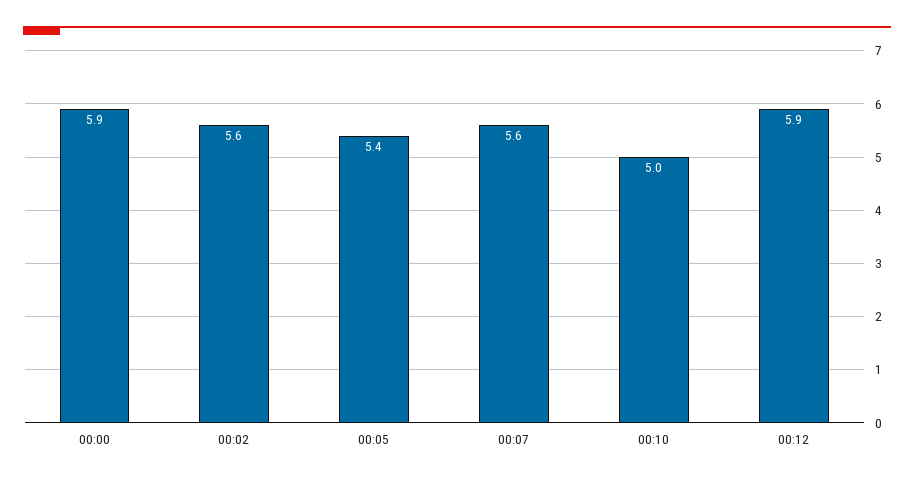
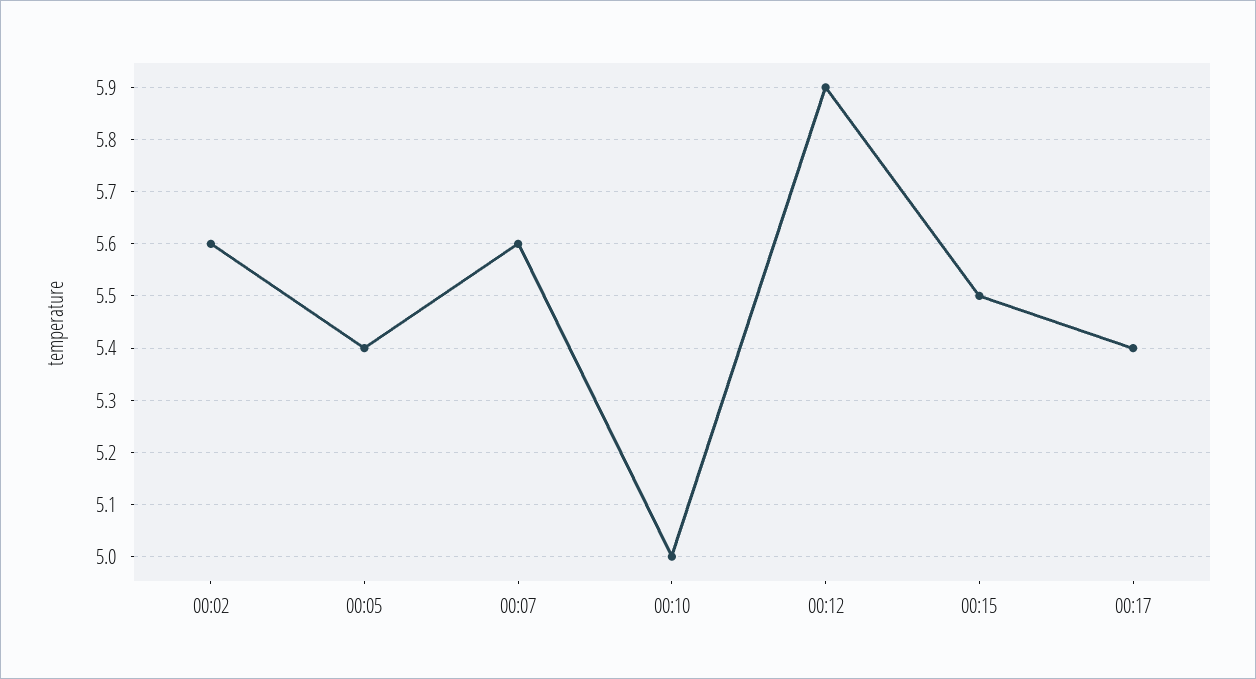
00:00: 5.9 -> none
00:15: none -> 5.5
00:17: none -> 5.4

